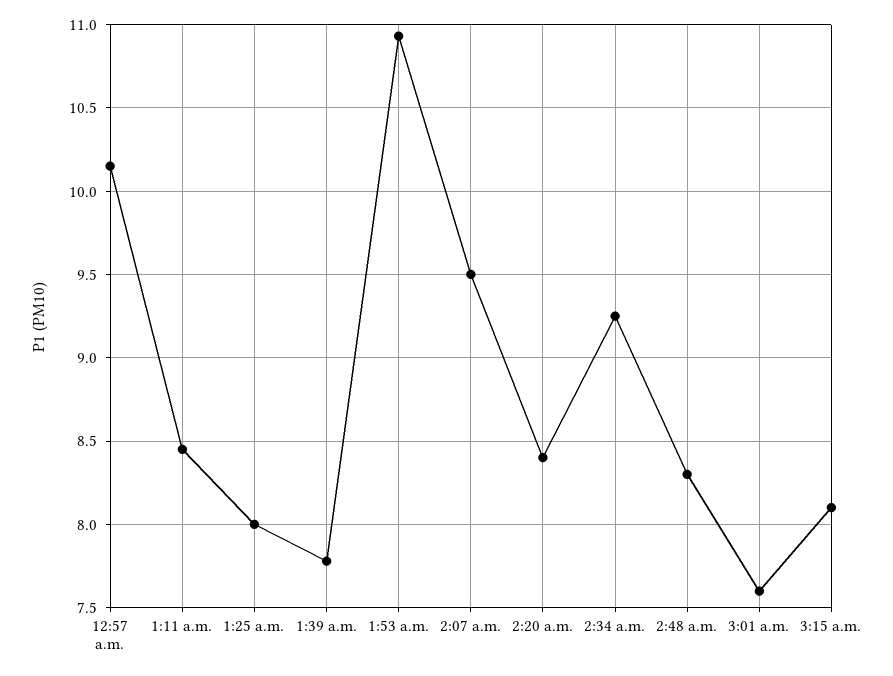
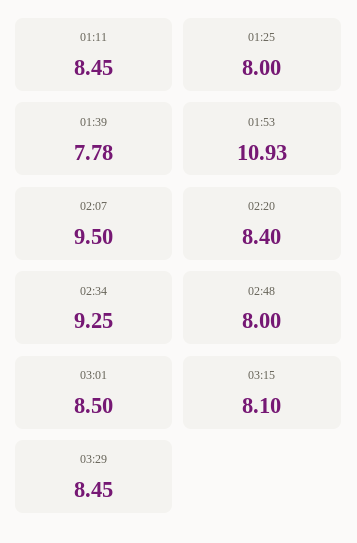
12:57 a.m.: 10.15 -> none
2:48 a.m.: 8.3 -> 8
3:01 a.m.: 7.6 -> 8.5
03:29: none -> 8.45

